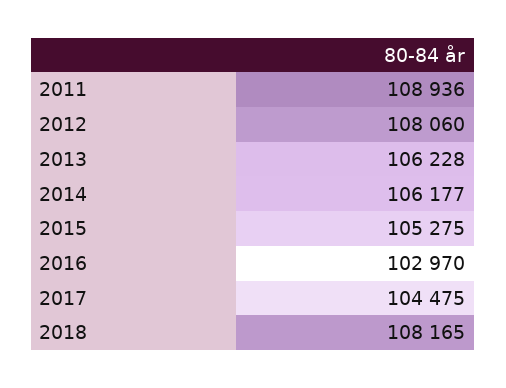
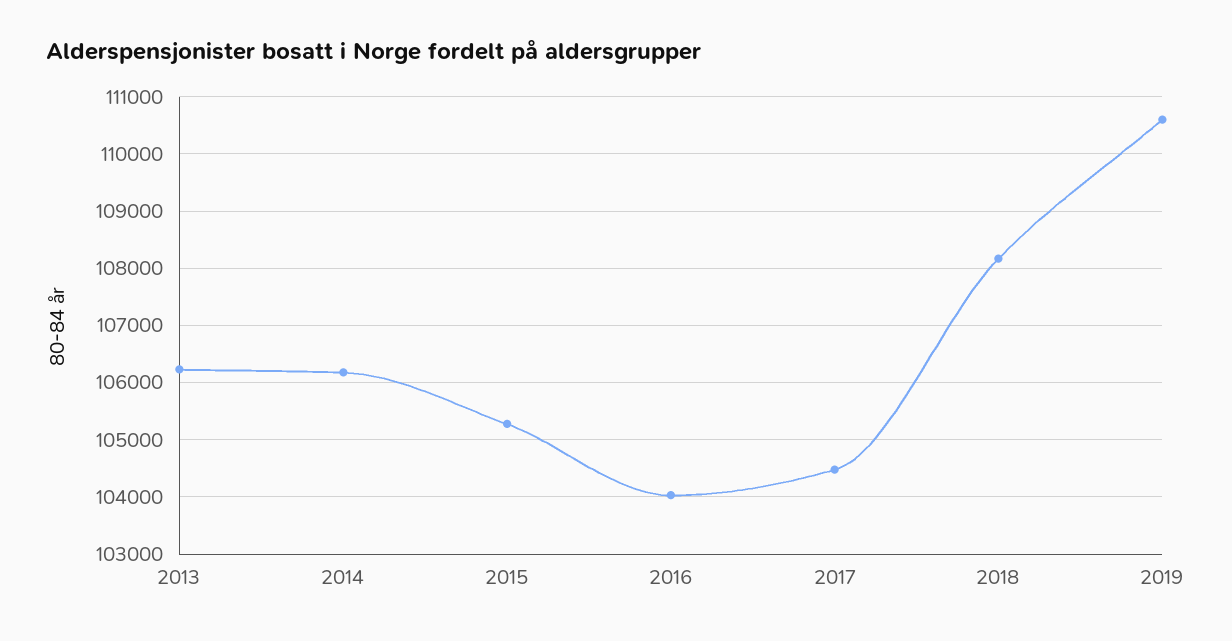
2011: 108936 -> none
2012: 108060 -> none
2016: 102970 -> 104000
2019: none -> 110600

